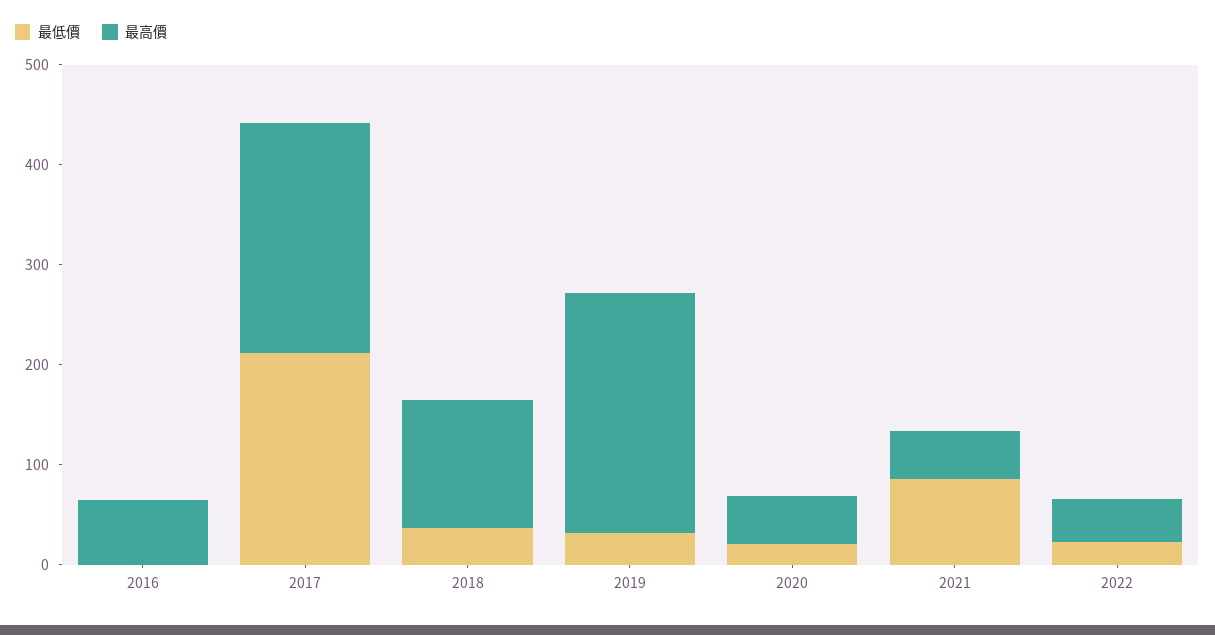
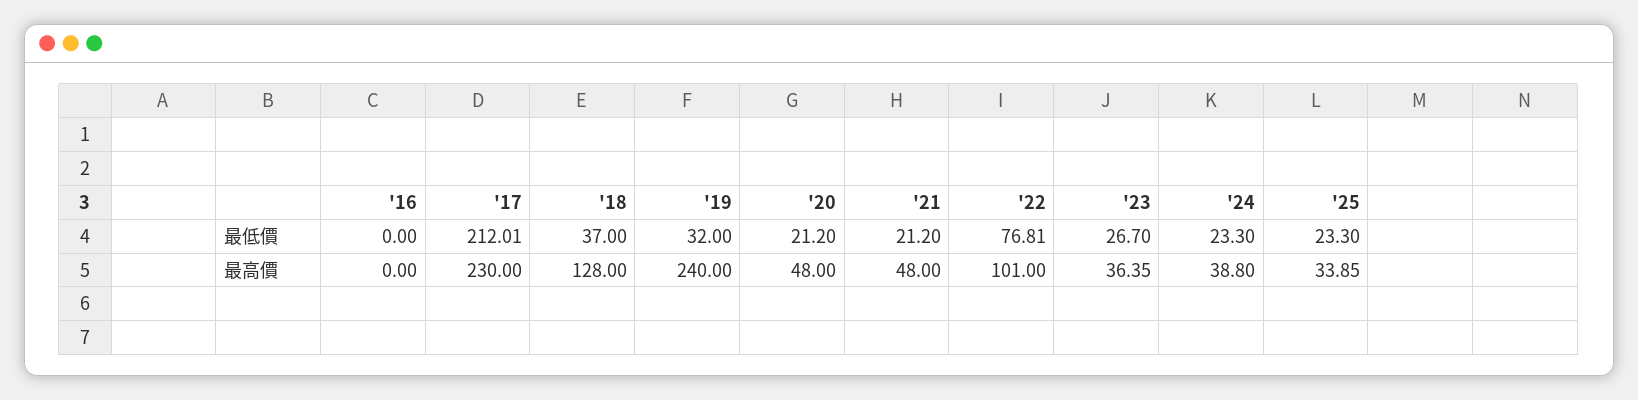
最高價, 2016: 60 -> 0
最低價, 2021: 80 -> 21.2
最低價, 2022: 20 -> 76.81
最高價, 2022: 40 -> 101
最低價, '23: none -> 26.7
最低價, '24: none -> 23.3
最低價, '25: none -> 23.3
最高價, '23: none -> 36.35
最高價, '24: none -> 38.8
最高價, '25: none -> 33.85

